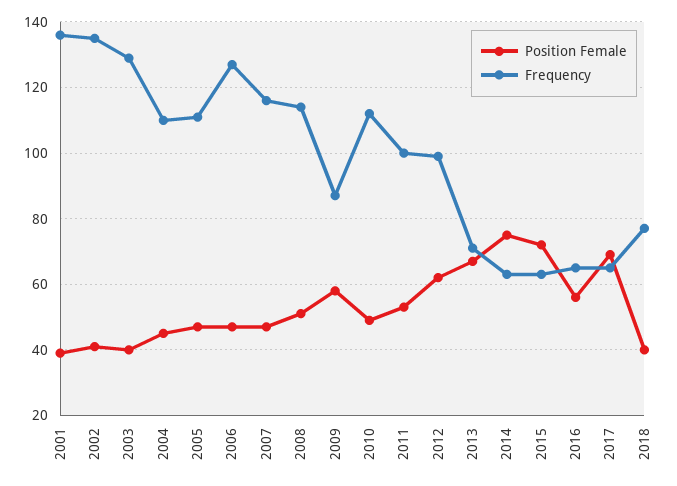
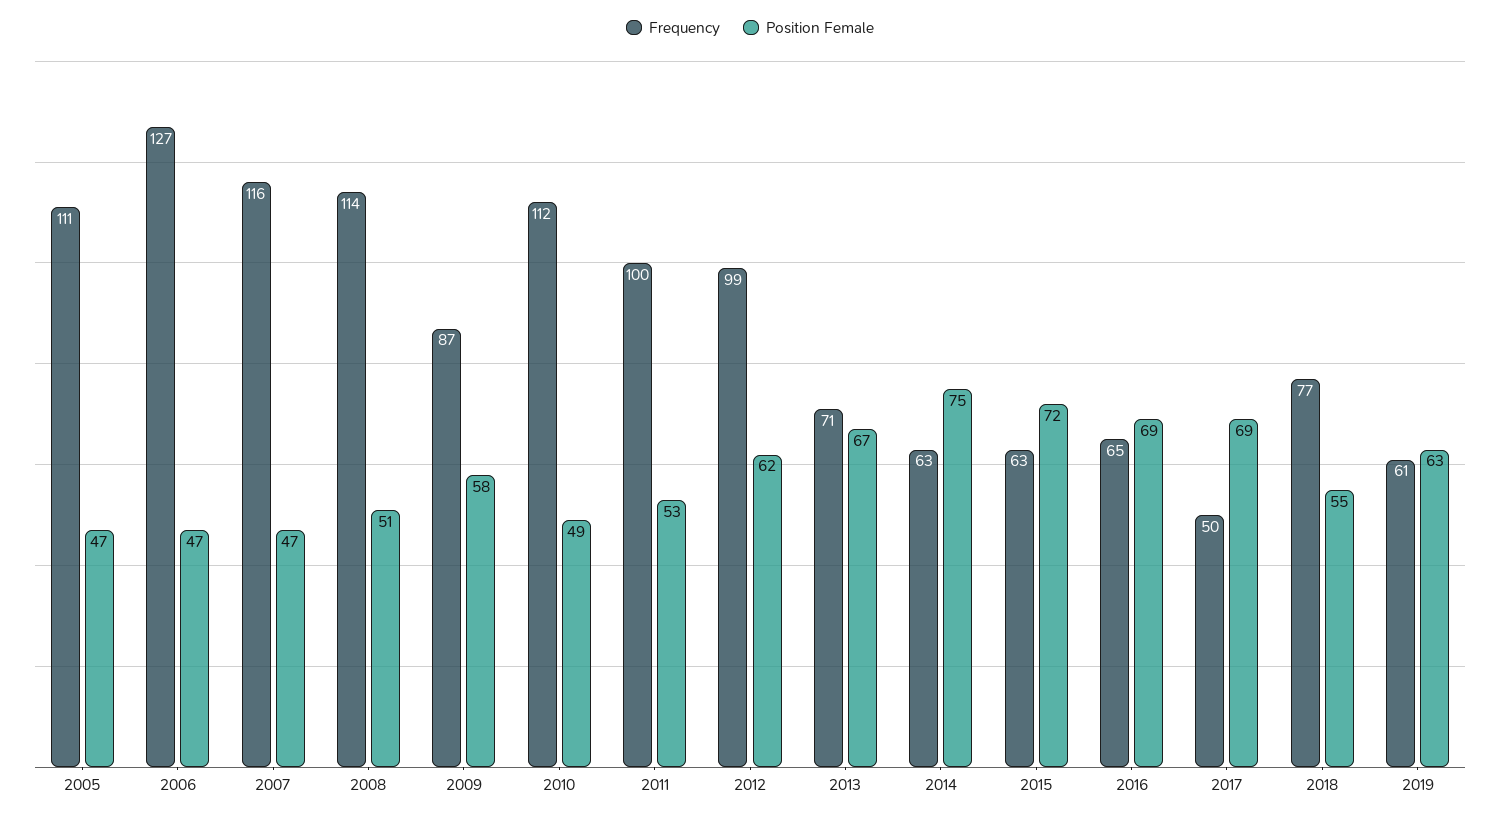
Position Female, 2001: 40 -> none
Frequency, 2001: 135 -> none
Position Female, 2002: 40 -> none
Frequency, 2002: 135 -> none
Position Female, 2003: 40 -> none
Frequency, 2003: 130 -> none
Position Female, 2004: 45 -> none
Frequency, 2004: 110 -> none
Position Female, 2016: 55 -> 69
Frequency, 2017: 65 -> 50
Position Female, 2018: 40 -> 55
Frequency, 2019: none -> 61
Position Female, 2019: none -> 63

